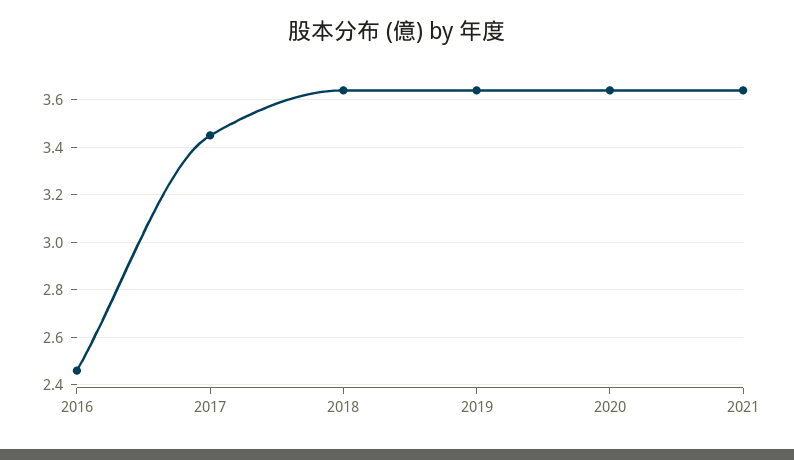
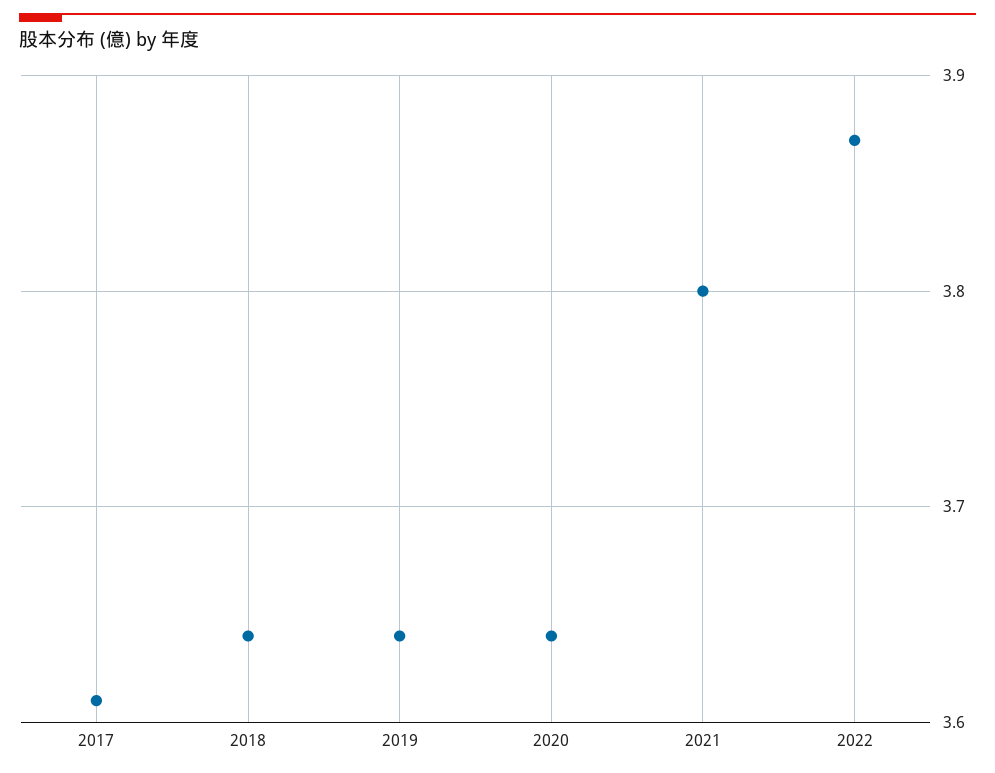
2016: 2.45 -> none
2017: 3.45 -> 3.61
2021: 3.65 -> 3.8
2022: none -> 3.87

